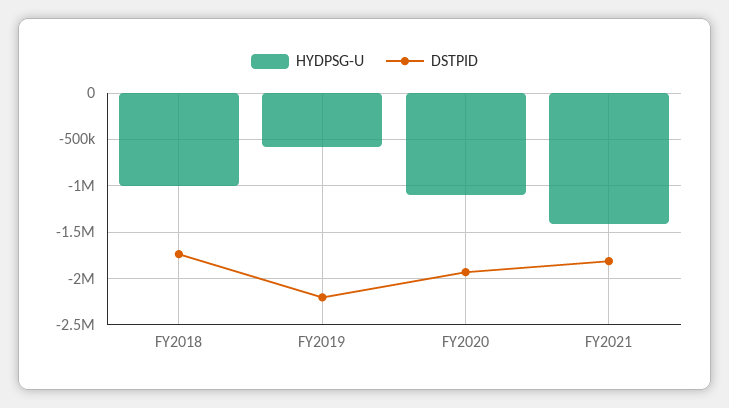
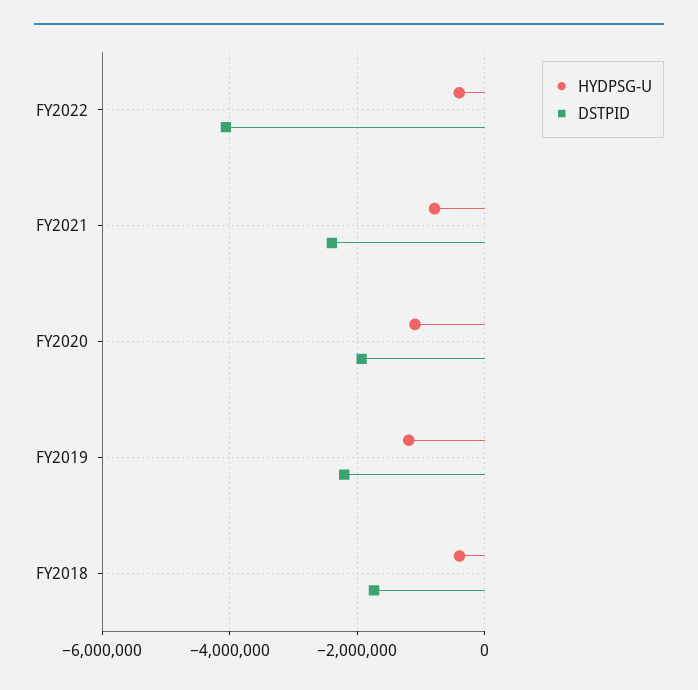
HYDPSG-U, FY2018: -1000000 -> -400000
HYDPSG-U, FY2019: -600000 -> -1200000
HYDPSG-U, FY2021: -1400000 -> -800000
DSTPID, FY2021: -1800000 -> -2400000
HYDPSG-U, FY2022: none -> -400000
DSTPID, FY2022: none -> -4000000

